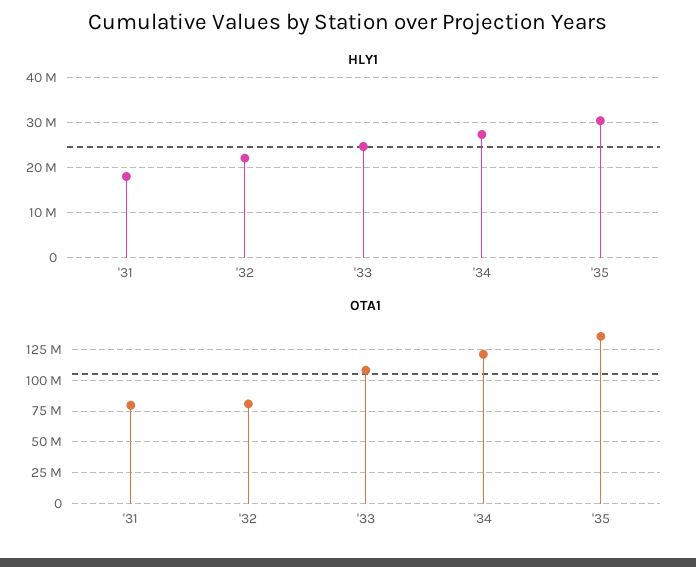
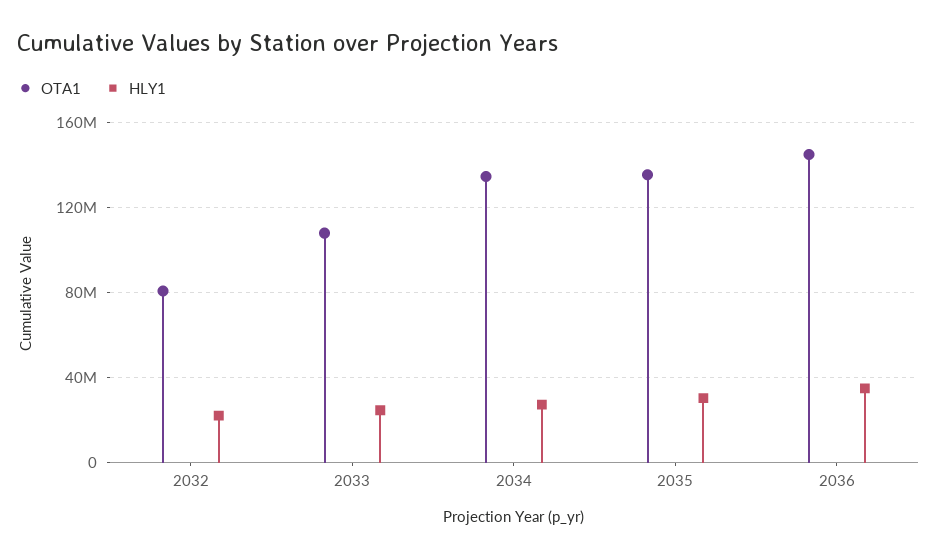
HLY1, '31: 18000000 -> none
OTA1, '31: 80000000 -> none
OTA1, '34: 120000000 -> 135000000
OTA1, 2036: none -> 145000000
HLY1, 2036: none -> 35000000

